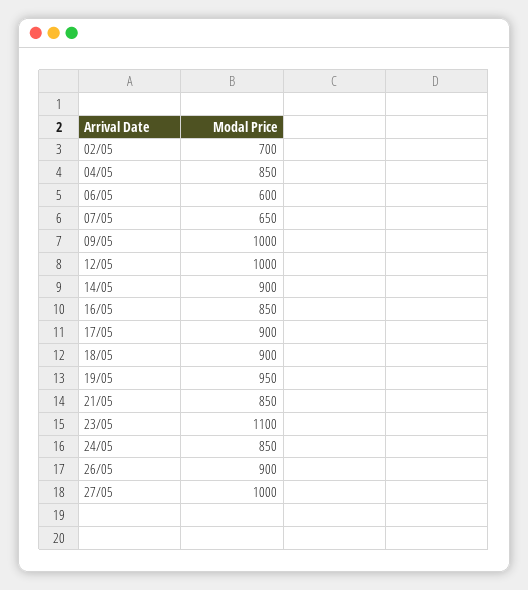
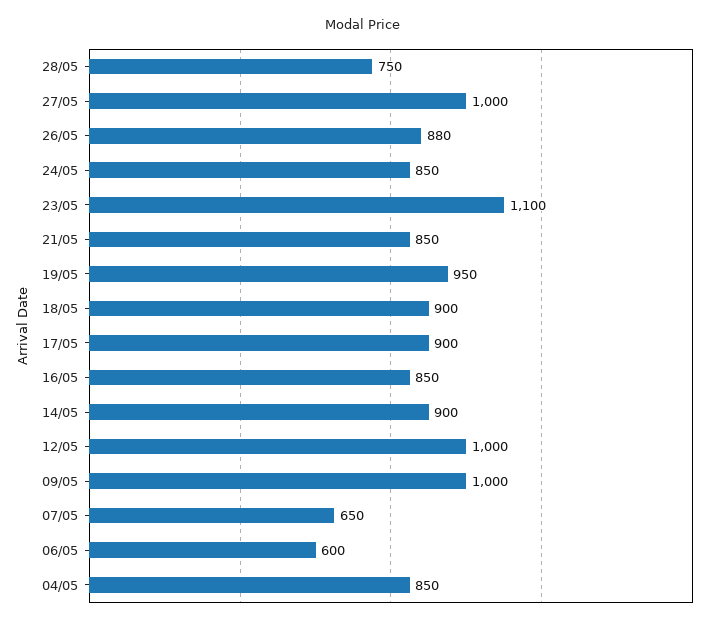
02/05: 700 -> none
26/05: 900 -> 880
28/05: none -> 750

